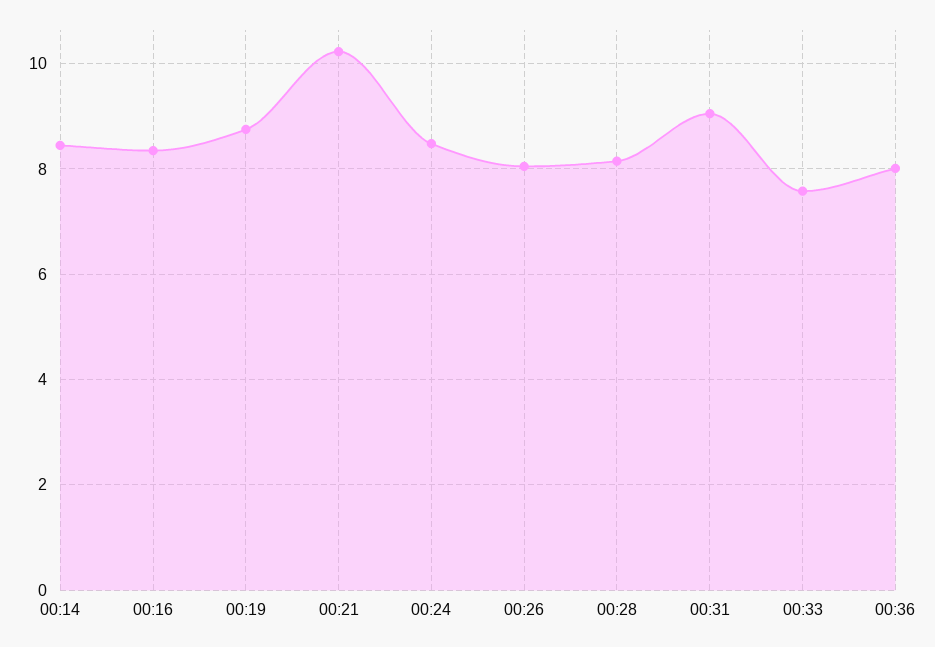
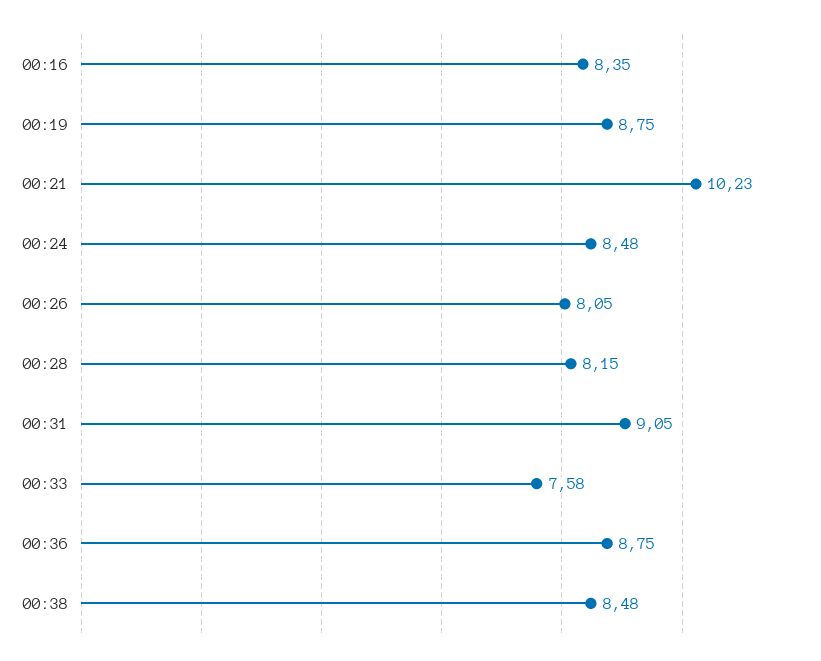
00:14: 8.4 -> none
00:36: 8 -> 8.75
00:38: none -> 8.48

